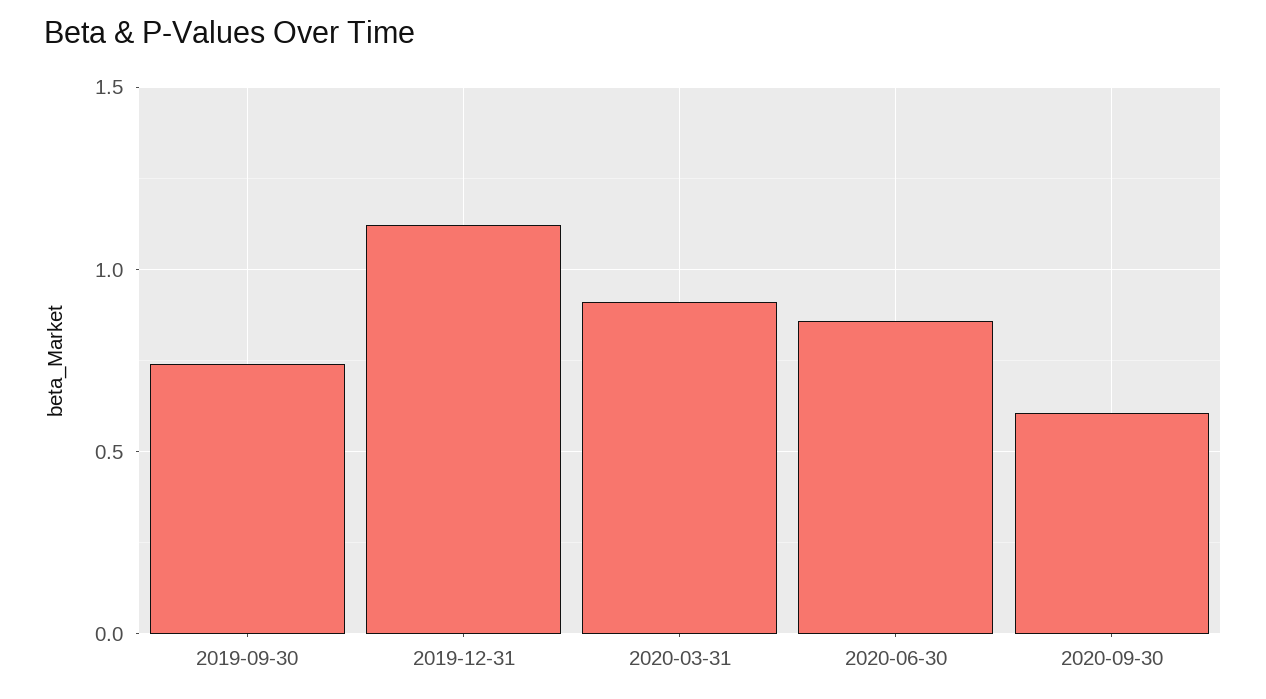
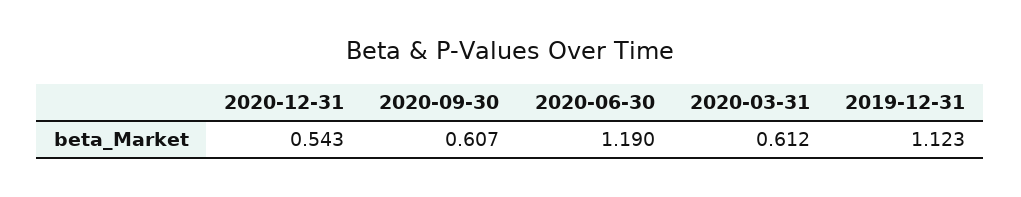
2019-09-30: 0.75 -> none
2020-03-31: 0.9 -> 0.612
2020-06-30: 0.85 -> 1.19
2020-12-31: none -> 0.543

